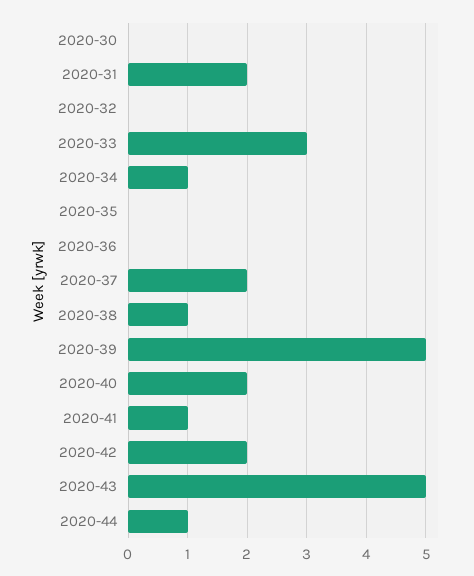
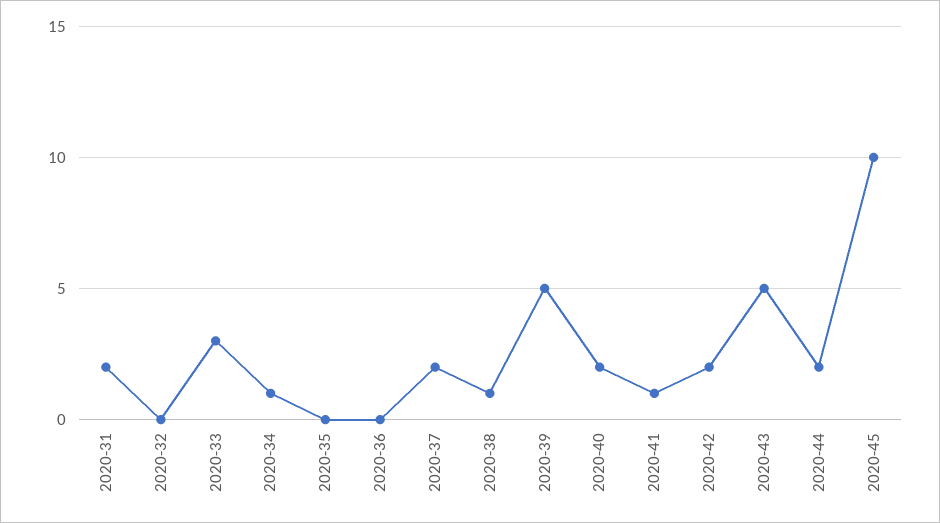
2020-30: 0 -> none
2020-44: 1 -> 2
2020-45: none -> 10

